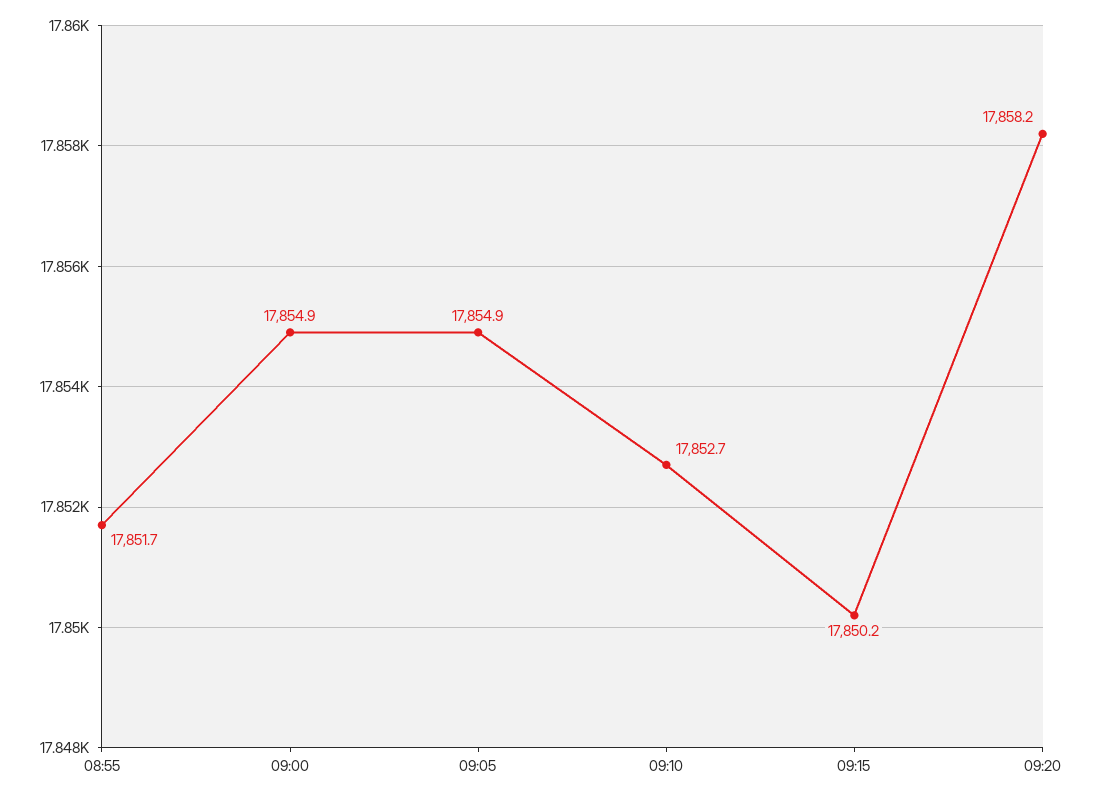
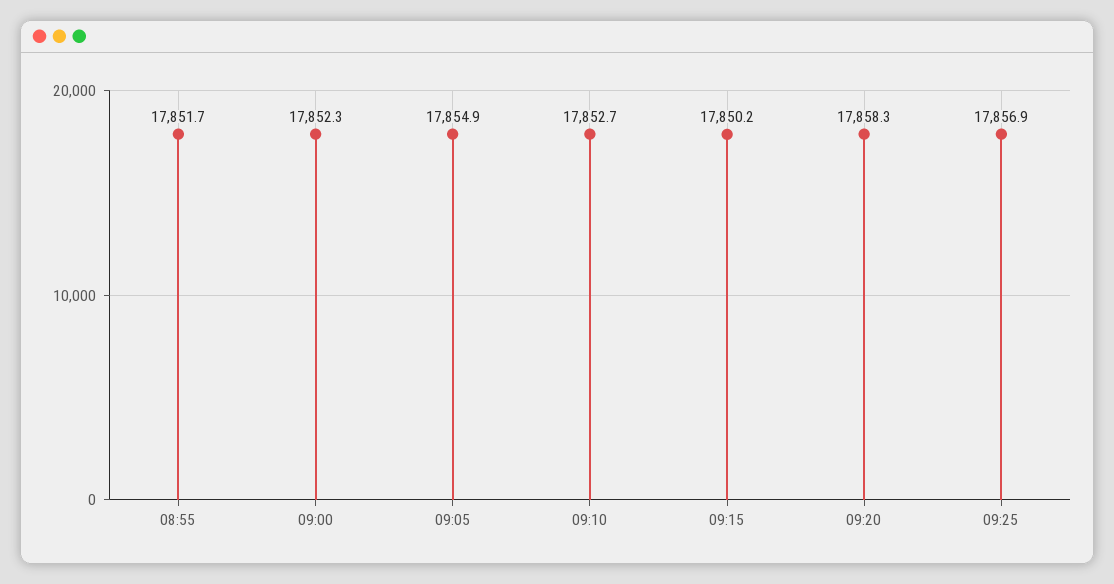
09:00: 17854.9 -> 17852.3
09:20: 17858.2 -> 17858.3
09:25: none -> 17856.9

